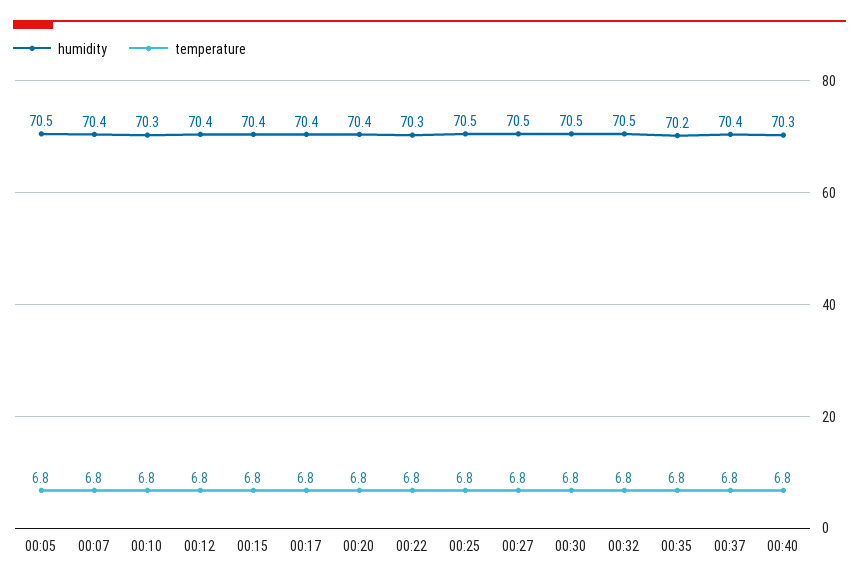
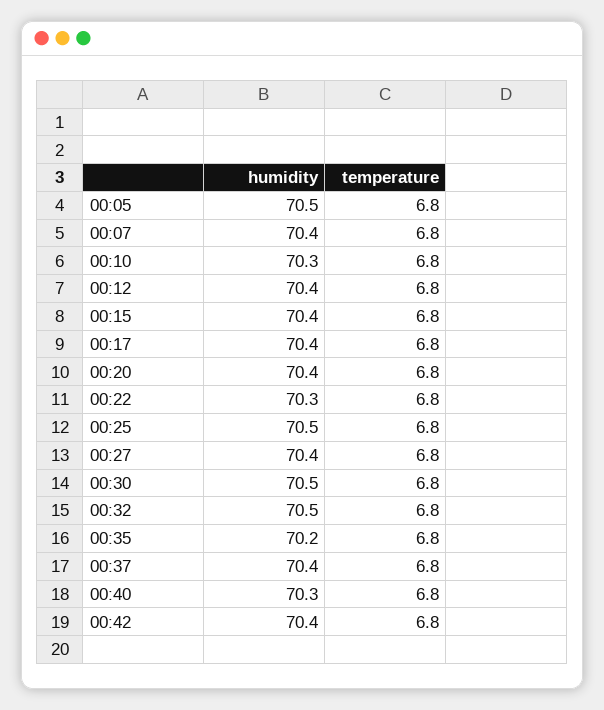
humidity, 00:27: 70.5 -> 70.4
humidity, 00:42: none -> 70.4
temperature, 00:42: none -> 6.8

